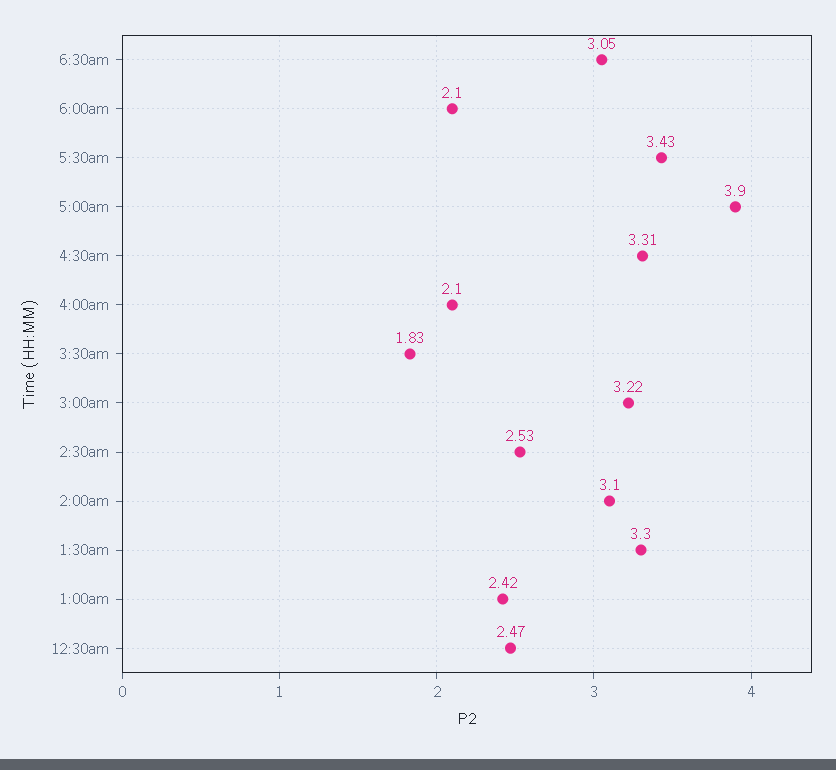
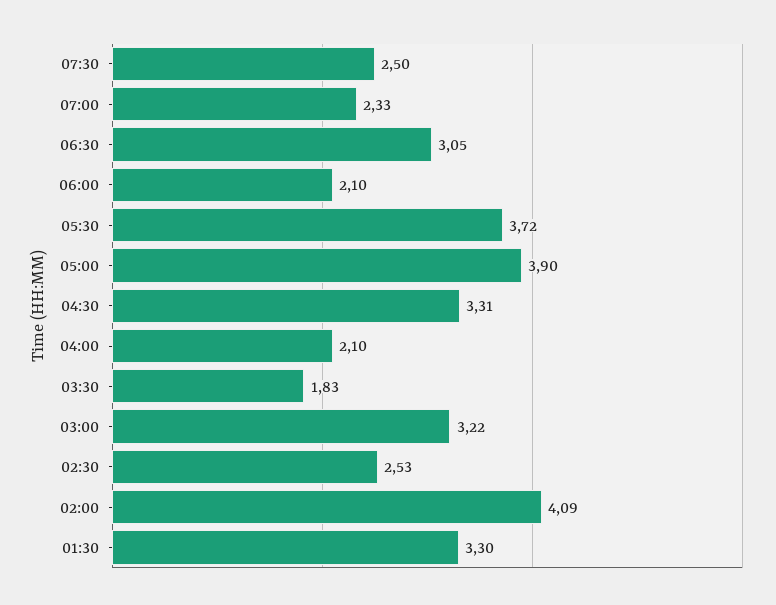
5:30am: 3.43 -> 3.72
2:00am: 3.1 -> 4.09
1:00am: 2.42 -> none
12:30am: 2.47 -> none
07:30: none -> 2.5
07:00: none -> 2.33

